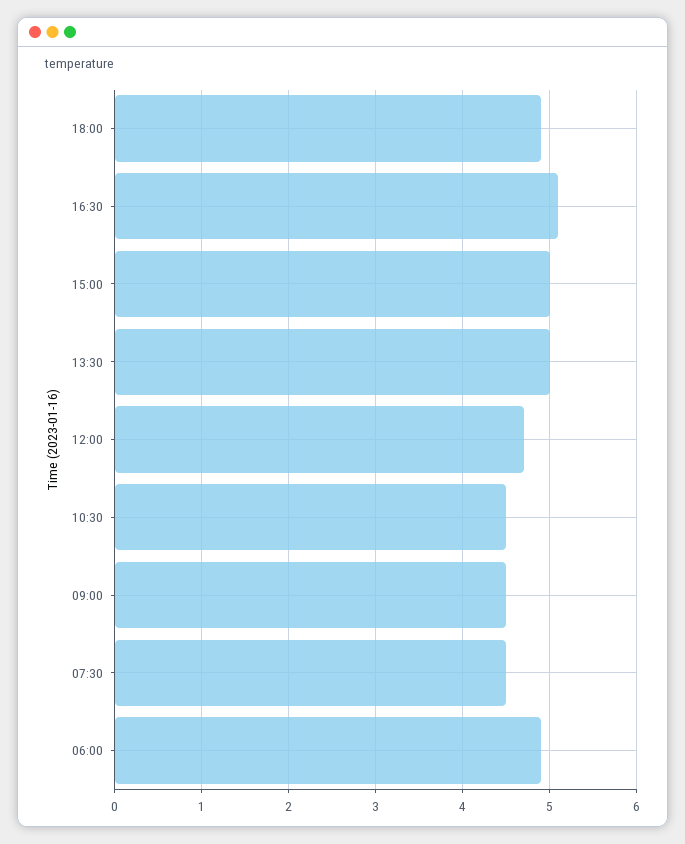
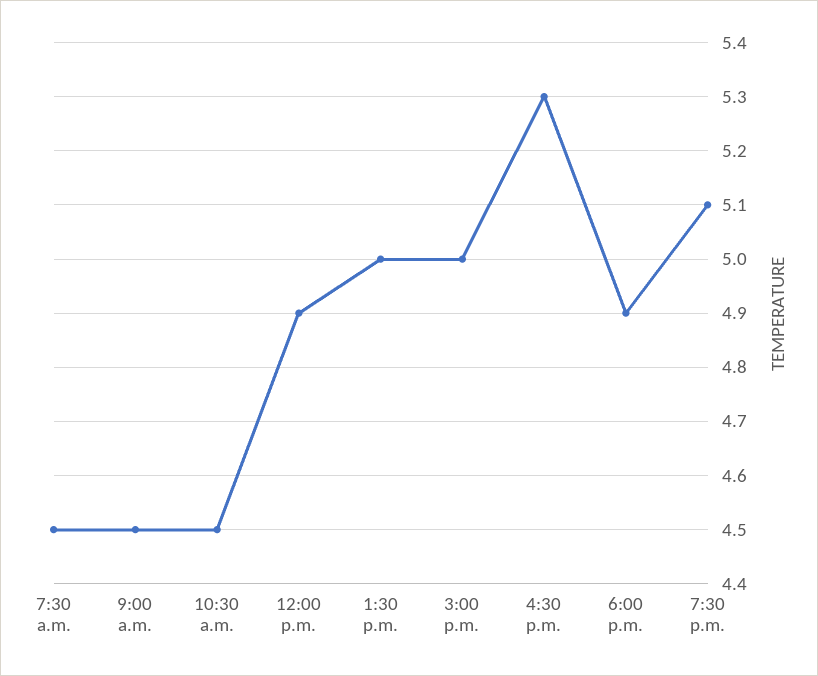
16:30: 5.1 -> 5.3
12:00: 4.7 -> 4.9
06:00: 4.9 -> none
7:30 p.m.: none -> 5.1

